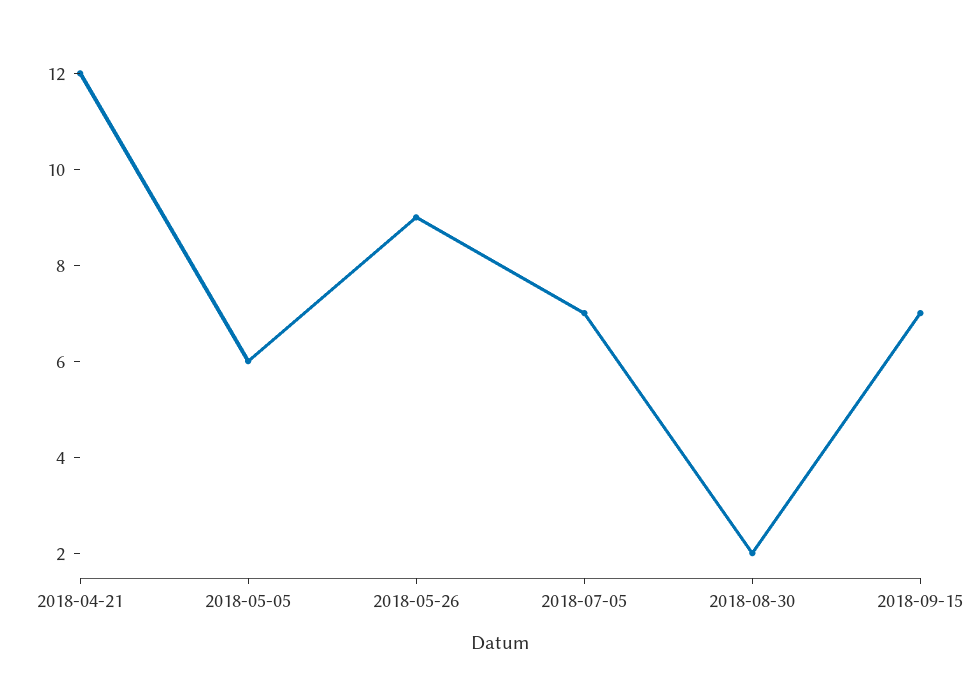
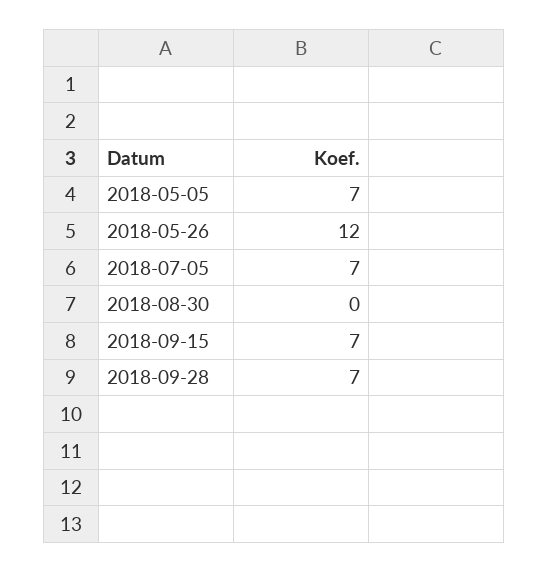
2018-04-21: 12 -> none
2018-05-05: 6 -> 7
2018-05-26: 9 -> 12
2018-08-30: 2 -> 0
2018-09-28: none -> 7

